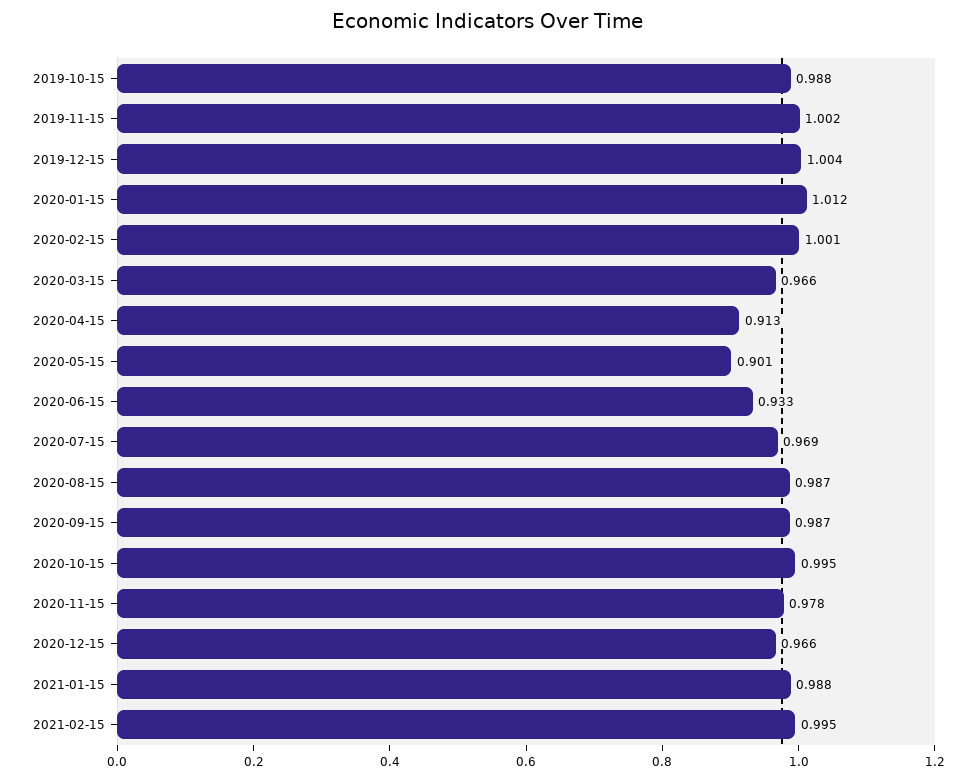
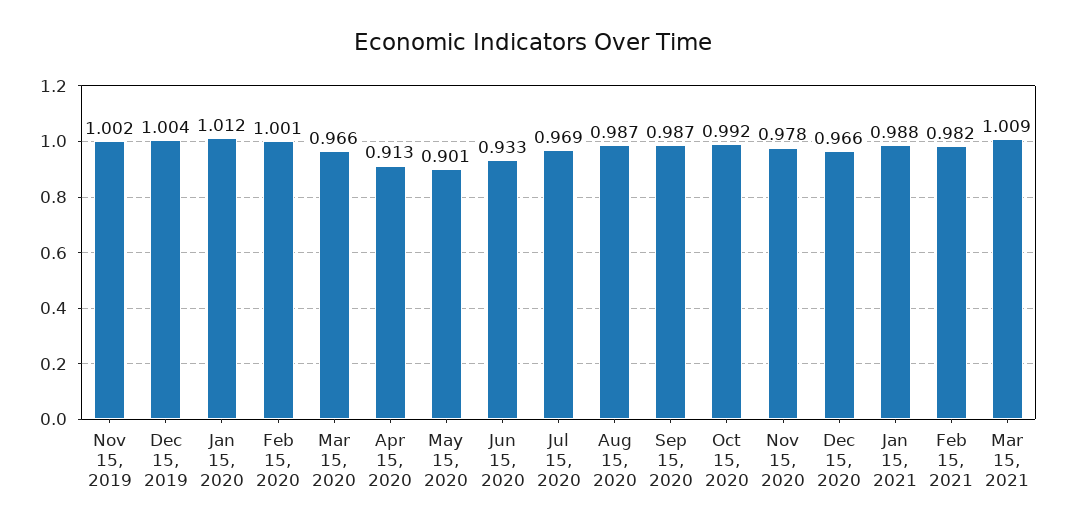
2019-10-15: 0.988 -> none
2020-10-15: 0.995 -> 0.992
2021-02-15: 0.995 -> 0.982
Mar 15, 2021: none -> 1.009

